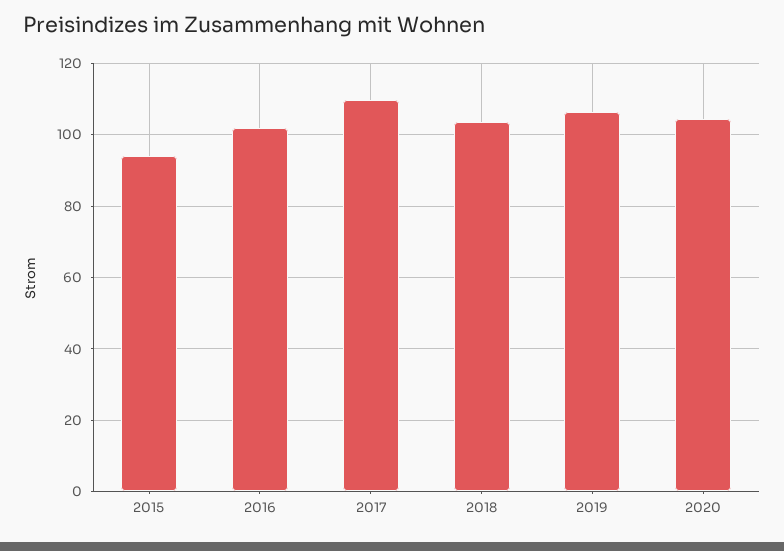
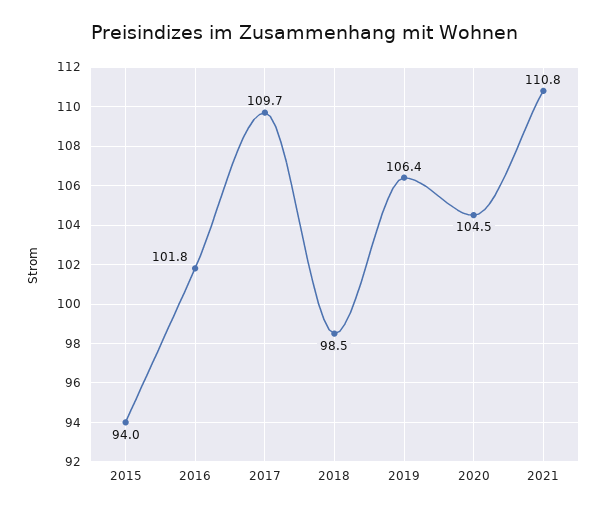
2018: 104 -> 98.5
2021: none -> 110.8

